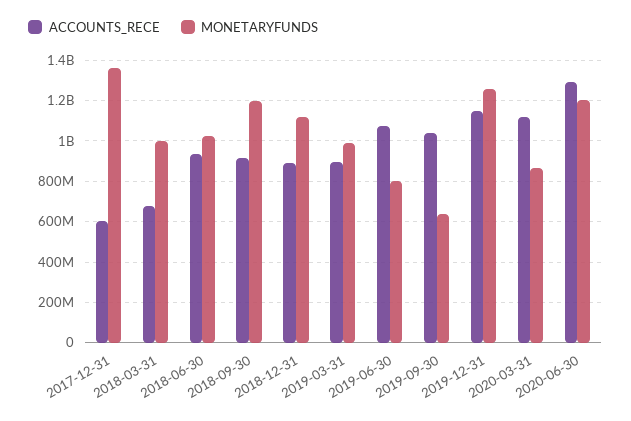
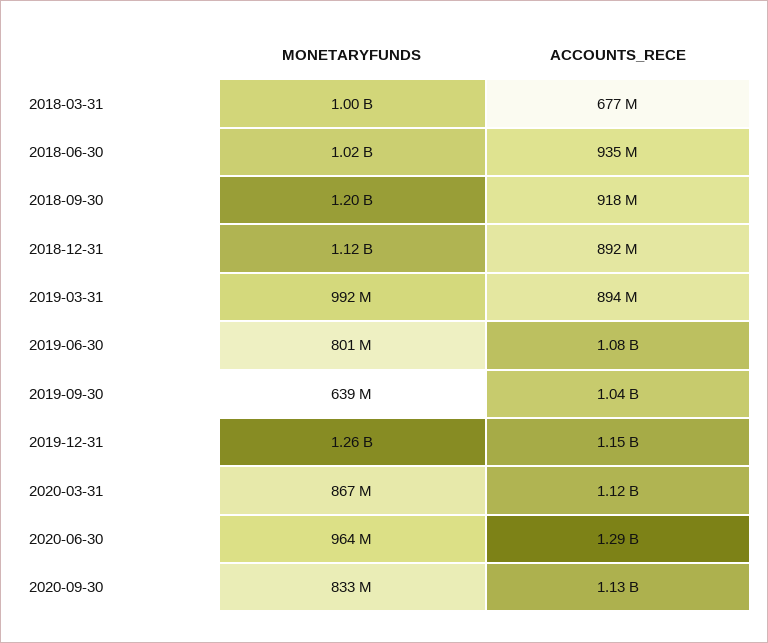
ACCOUNTS_RECE, 2017-12-31: 600000000 -> none
MONETARYFUNDS, 2017-12-31: 1350000000 -> none
MONETARYFUNDS, 2020-06-30: 1200000000 -> 964000000
MONETARYFUNDS, 2020-09-30: none -> 833000000
ACCOUNTS_RECE, 2020-09-30: none -> 1130000000

